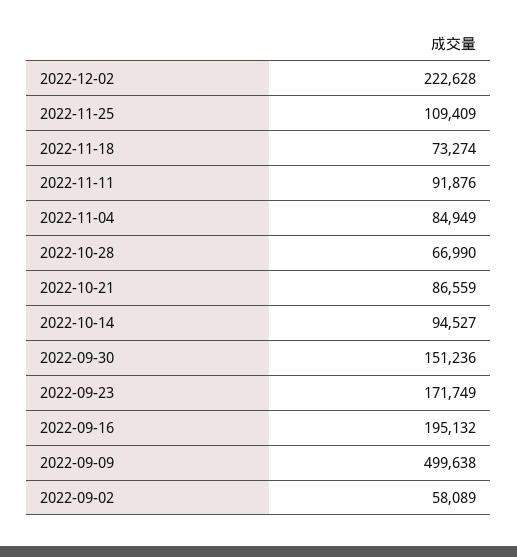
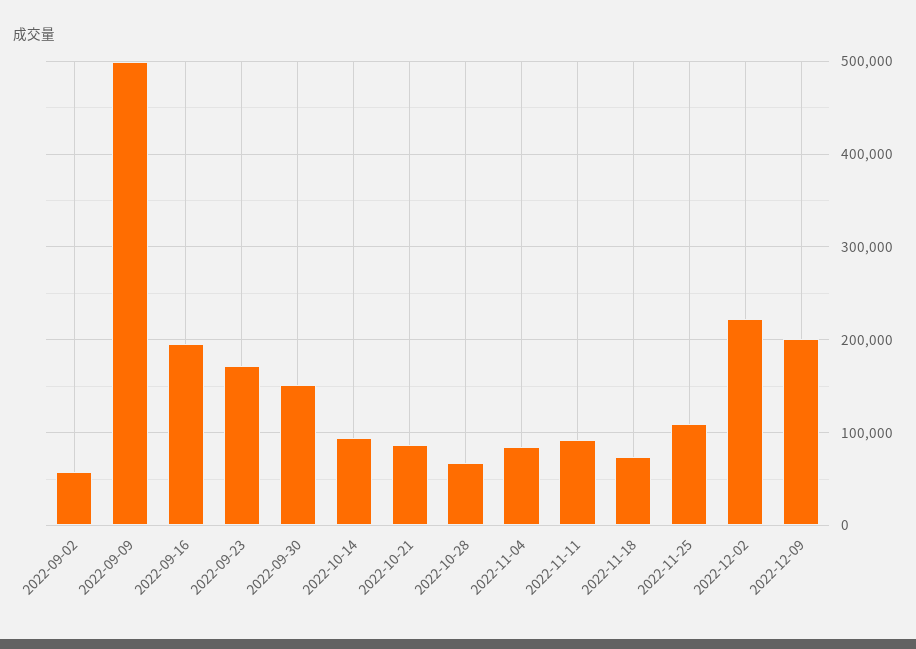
2022-12-09: none -> 200000

